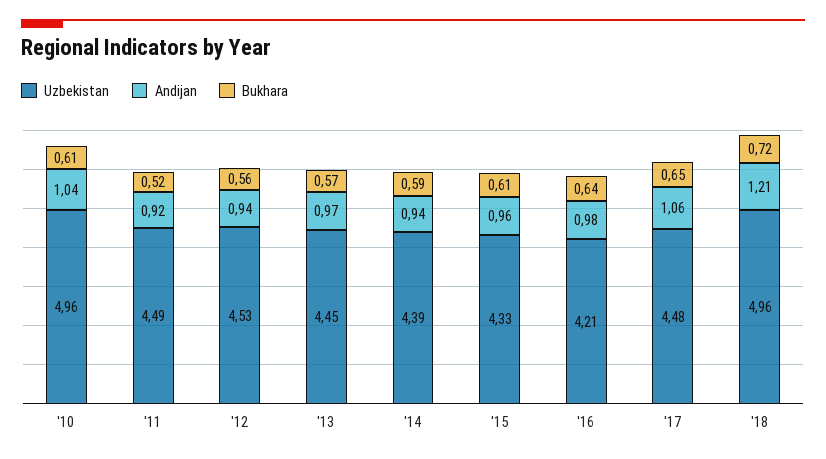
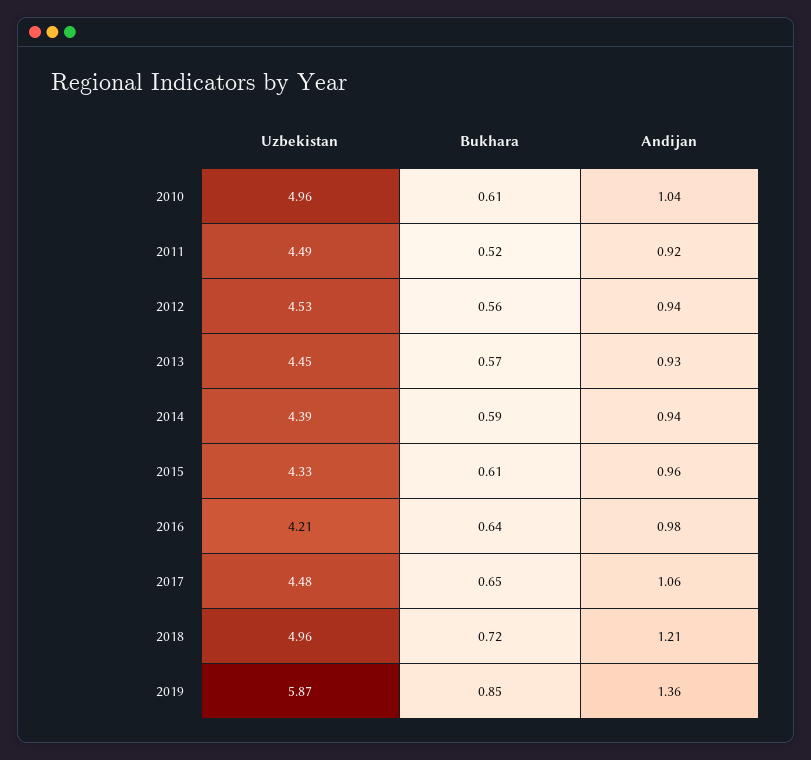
Andijan, '13: 0.97 -> 0.93
Uzbekistan, 2019: none -> 5.87
Bukhara, 2019: none -> 0.85
Andijan, 2019: none -> 1.36

